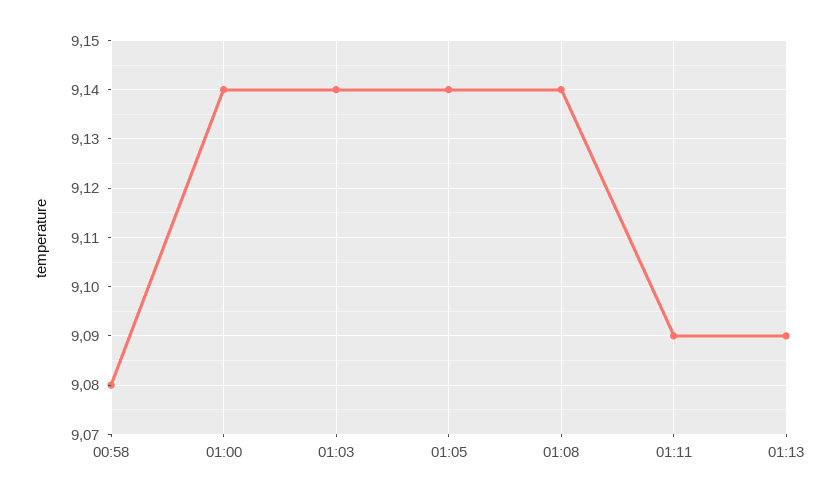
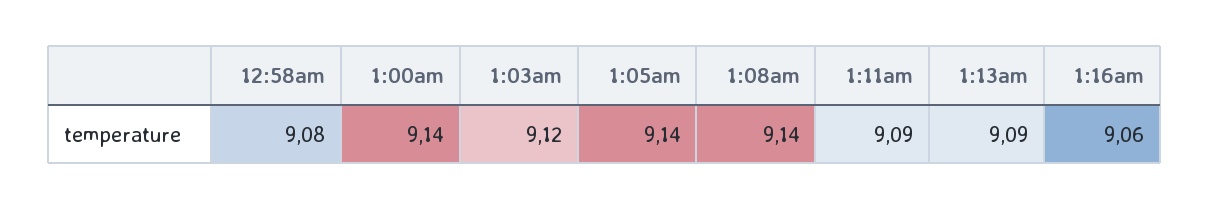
01:03: 9.14 -> 9.12
1:16am: none -> 9.06

